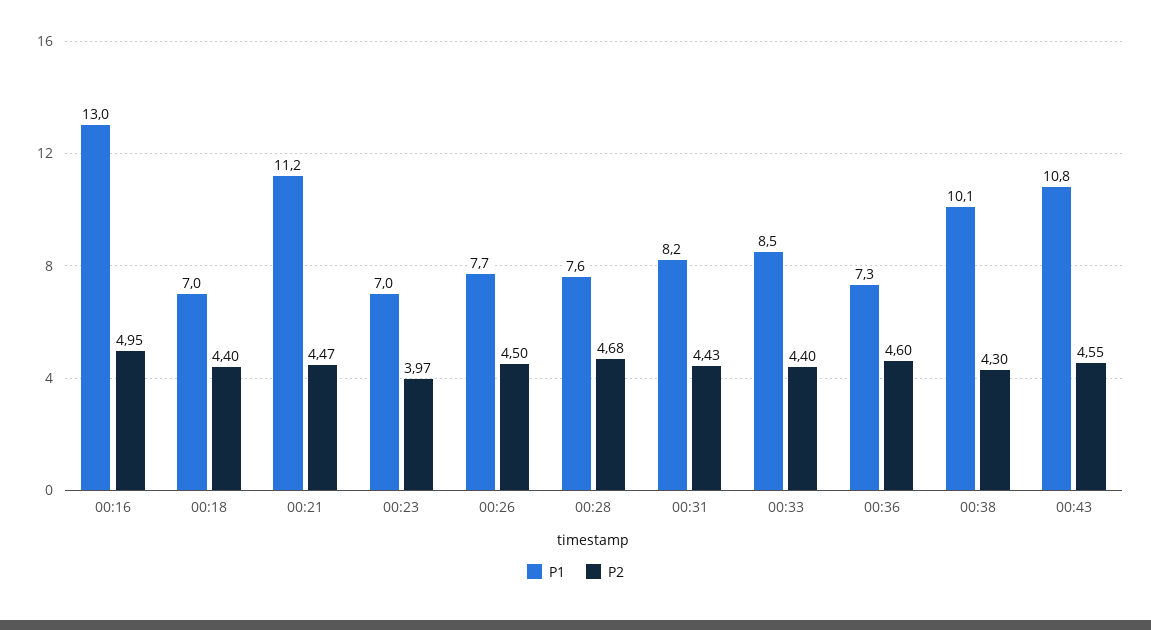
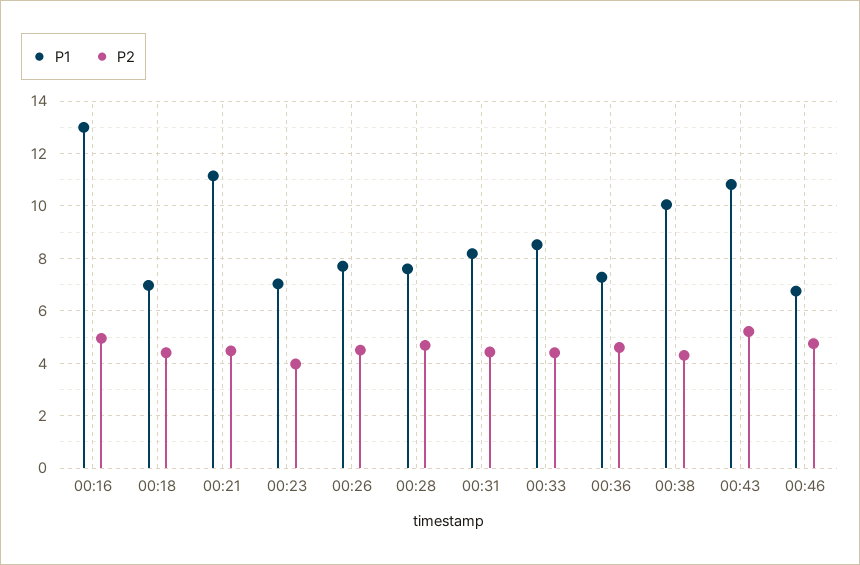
P2, 00:43: 4.55 -> 5.25
P1, 00:46: none -> 6.75
P2, 00:46: none -> 4.75

